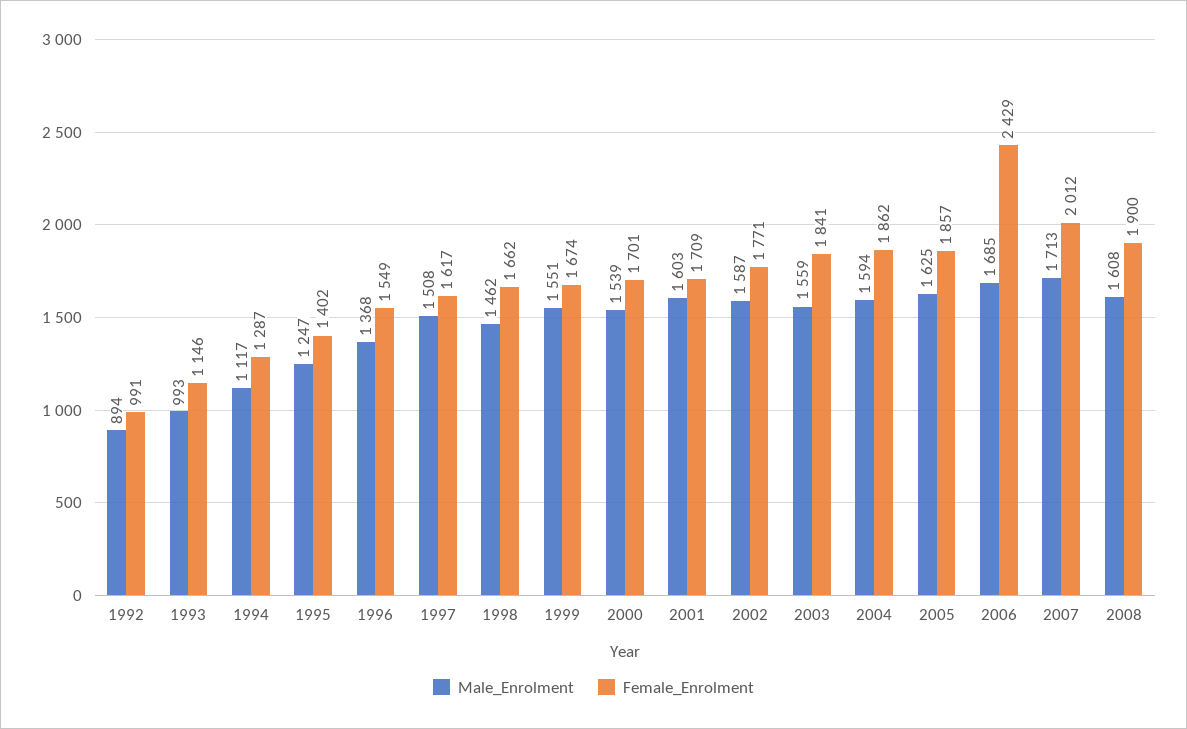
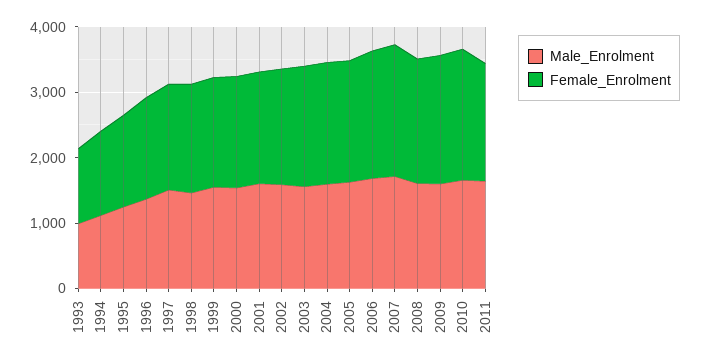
Male_Enrolment, 1992: 894 -> none
Female_Enrolment, 1992: 991 -> none
Female_Enrolment, 2006: 2429 -> 2000
Male_Enrolment, 2009: none -> 1600
Female_Enrolment, 2009: none -> 2000
Male_Enrolment, 2010: none -> 1600
Female_Enrolment, 2010: none -> 2000
Male_Enrolment, 2011: none -> 1600
Female_Enrolment, 2011: none -> 1800

